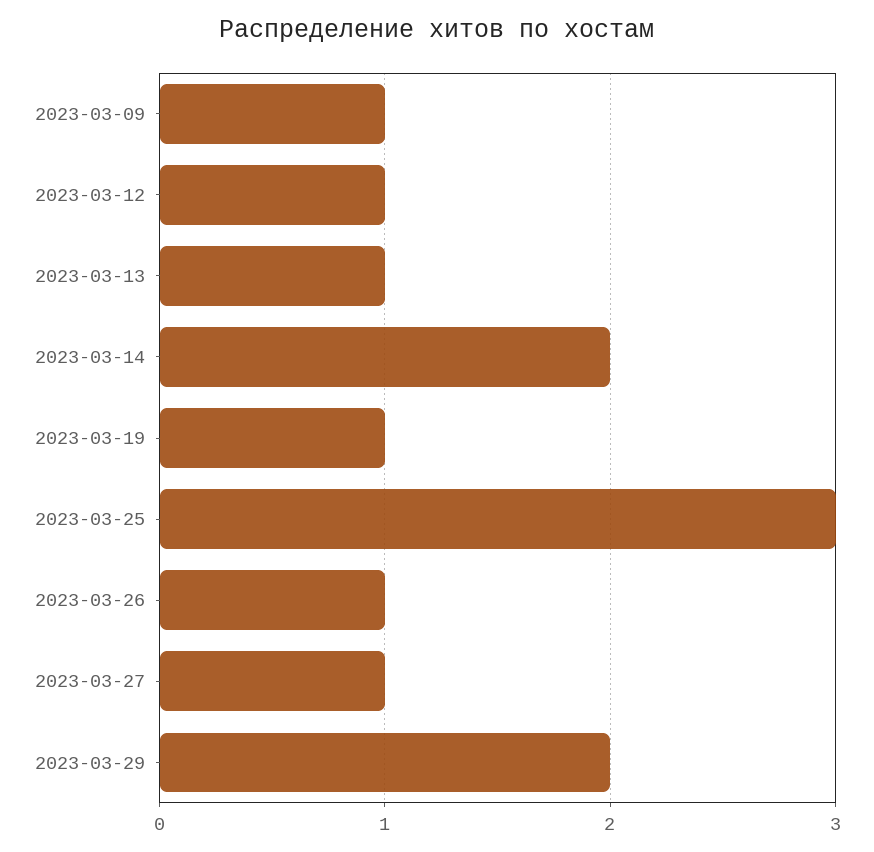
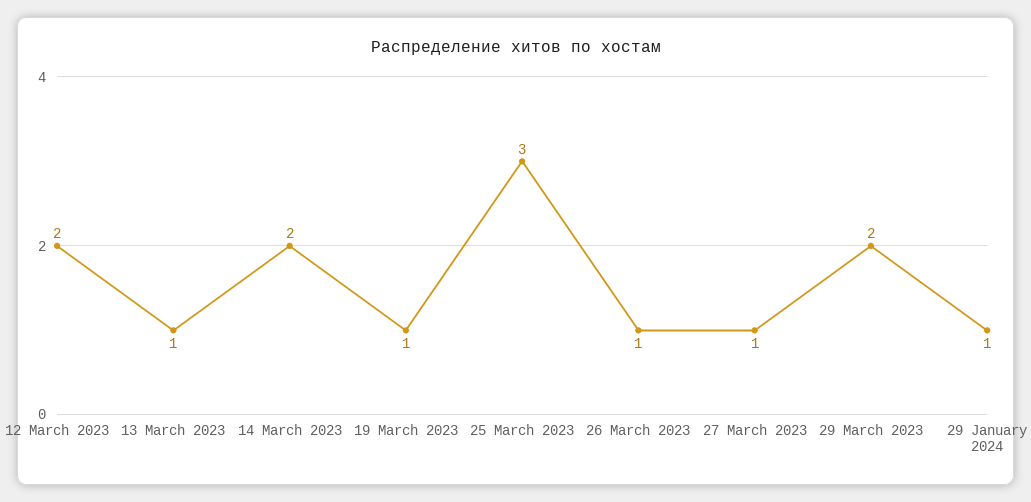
2023-03-09: 1 -> none
2023-03-12: 1 -> 2
29 January 2024: none -> 1

